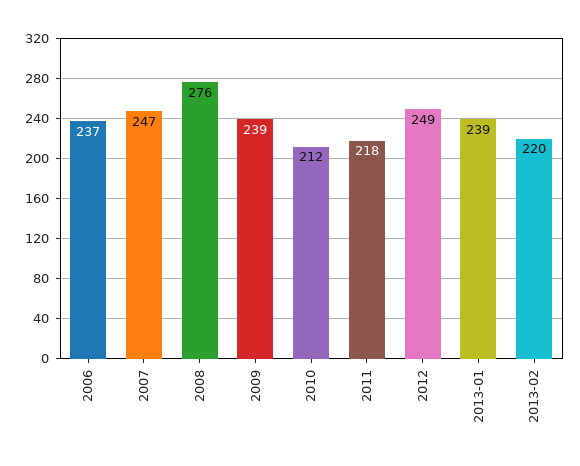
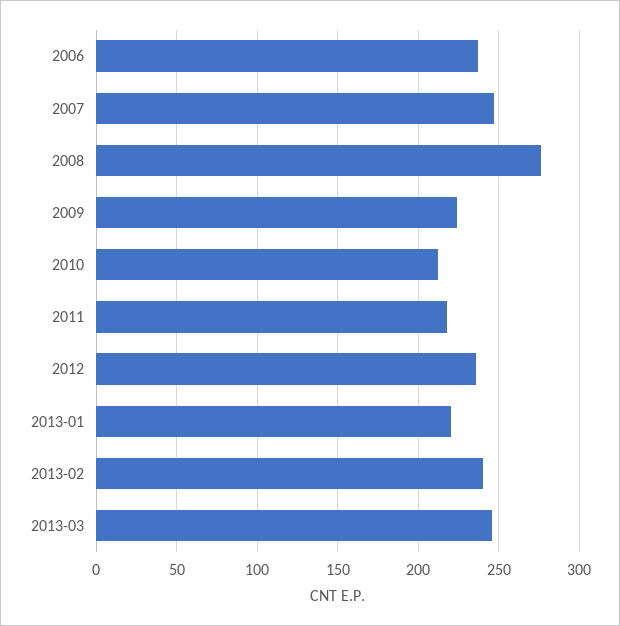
2009: 239 -> 225
2012: 249 -> 235
2013-01: 239 -> 220
2013-02: 220 -> 240
2013-03: none -> 245

